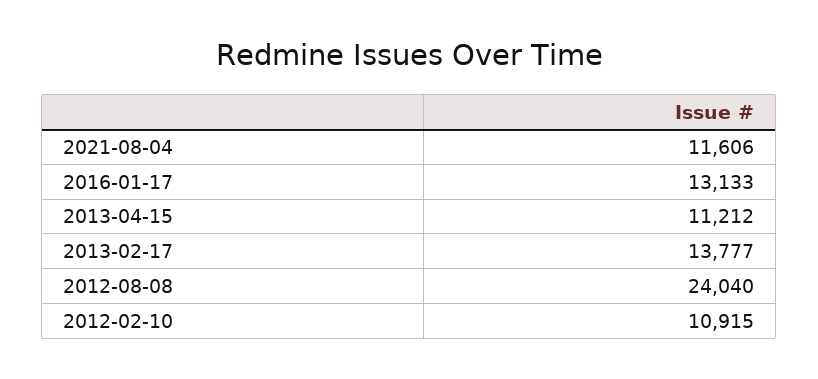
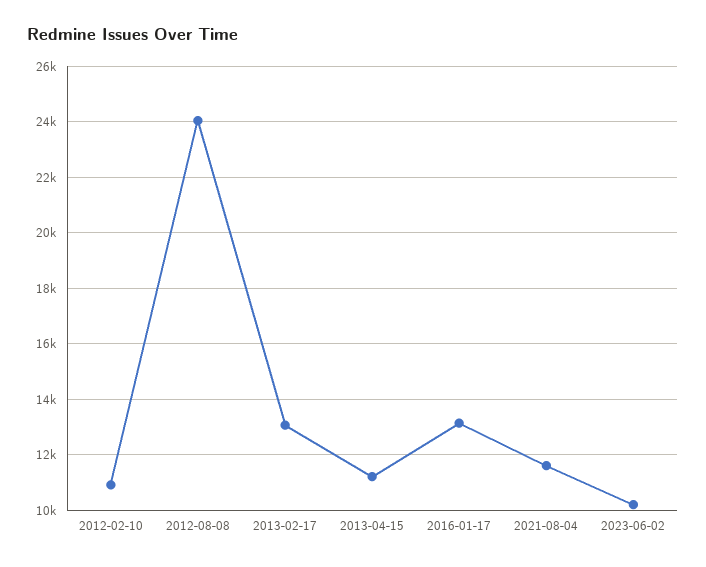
2013-02-17: 13777 -> 13000
2023-06-02: none -> 10250

